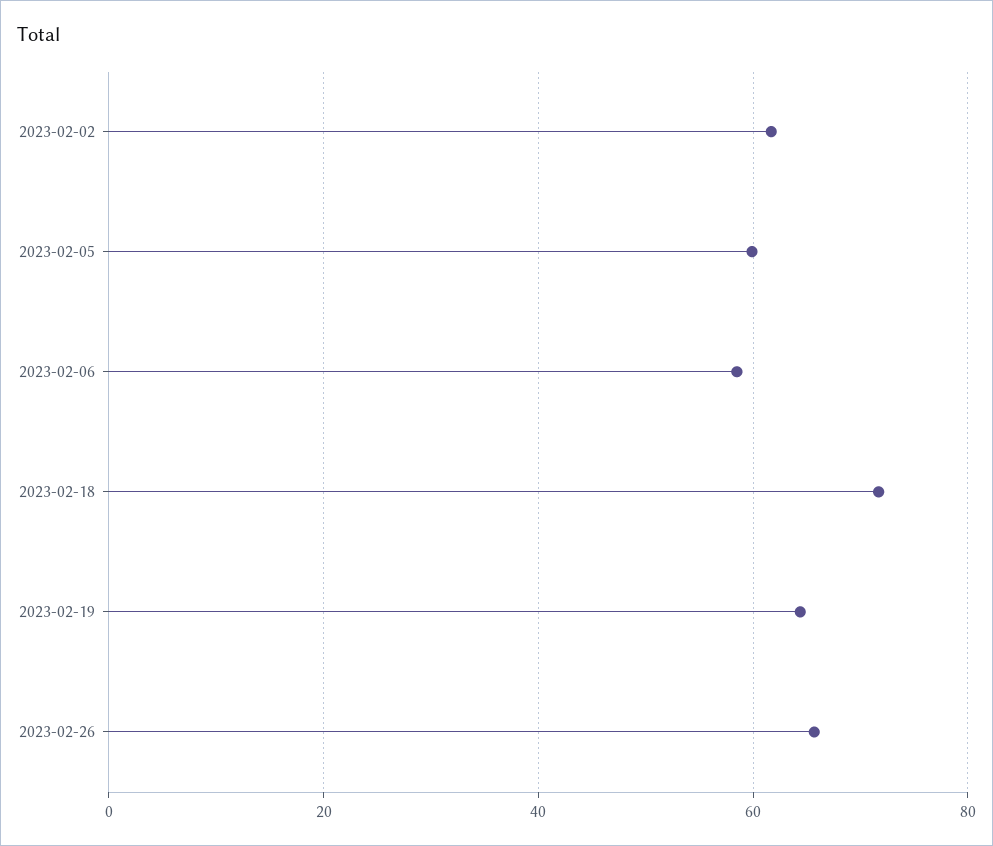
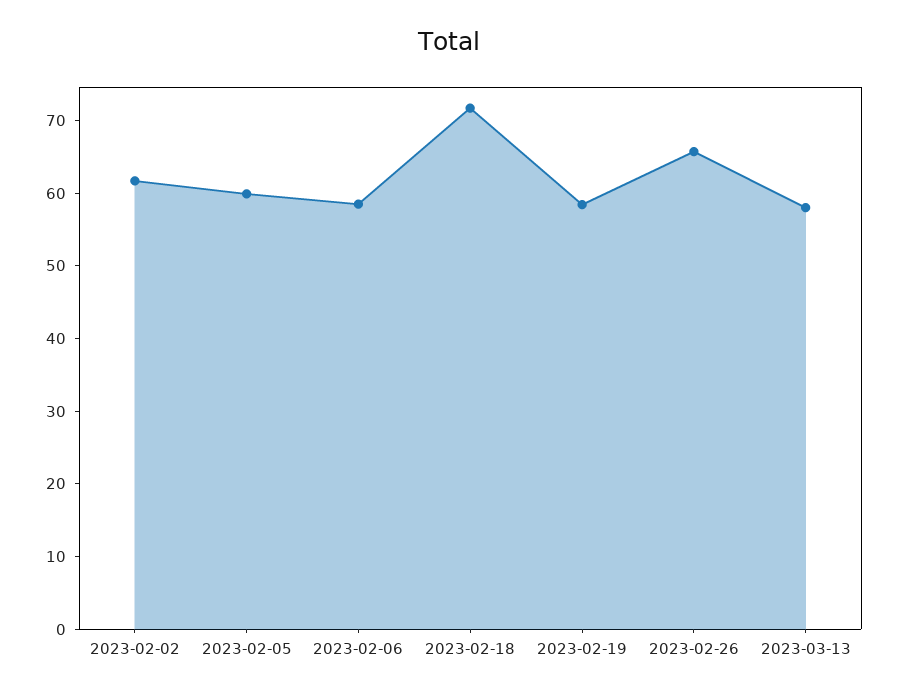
2023-02-19: 64 -> 58
2023-03-13: none -> 58

